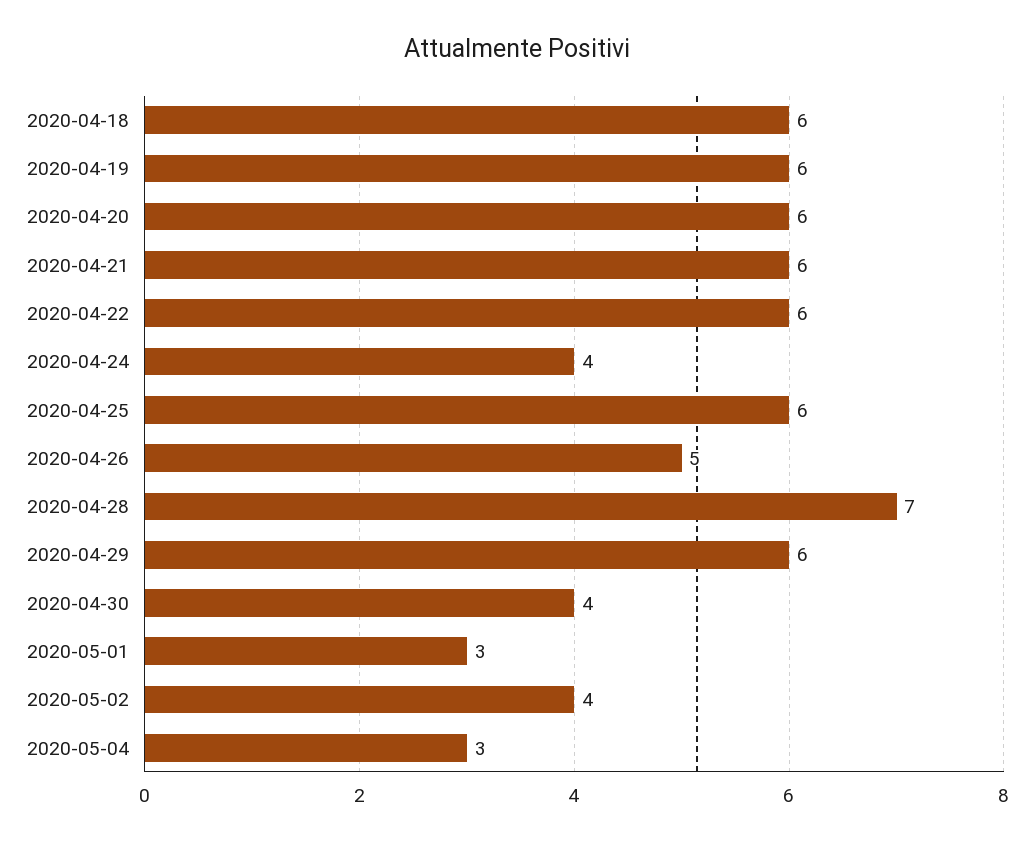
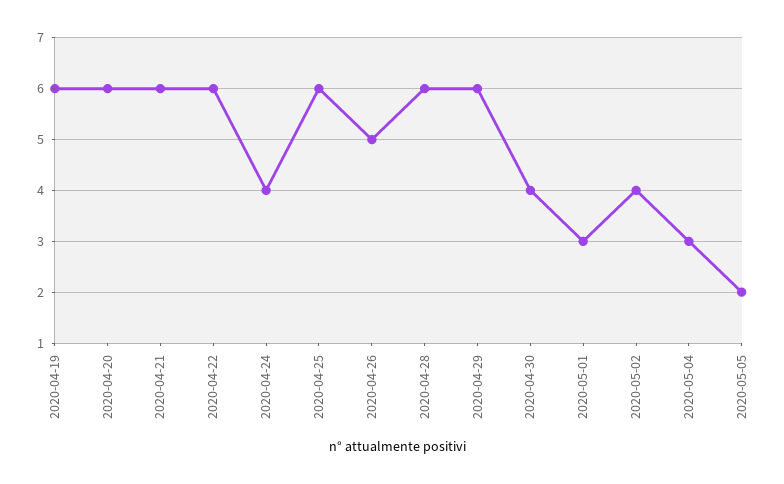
2020-04-18: 6 -> none
2020-04-28: 7 -> 6
2020-05-05: none -> 2

